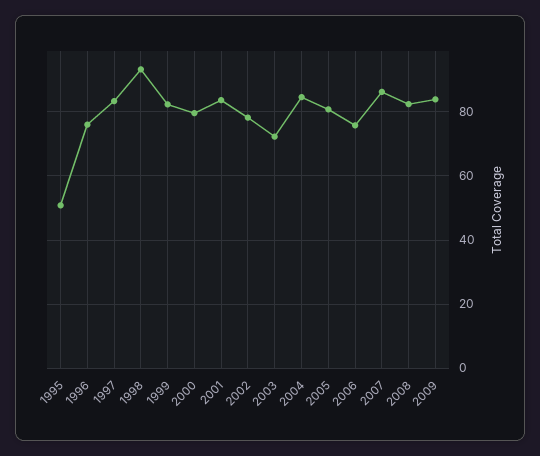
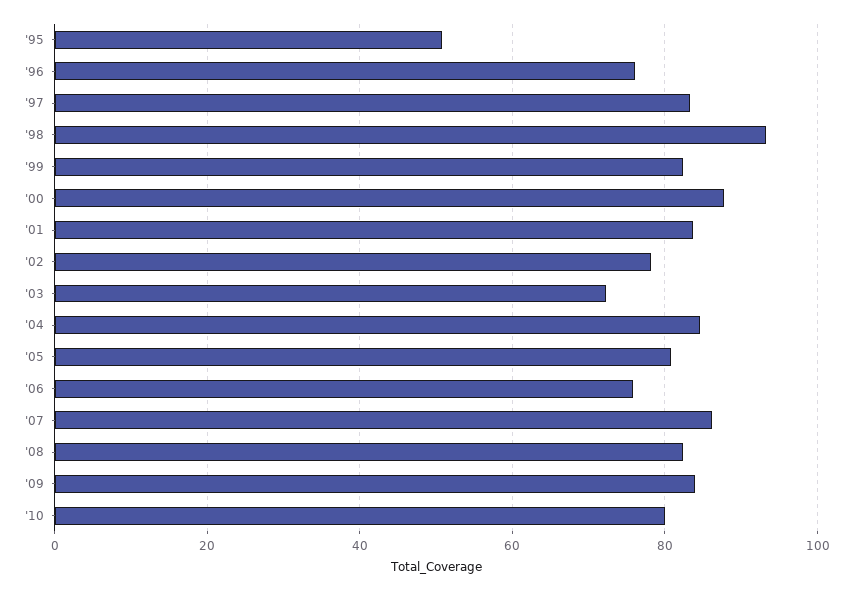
2000: 80 -> 88
'10: none -> 80

